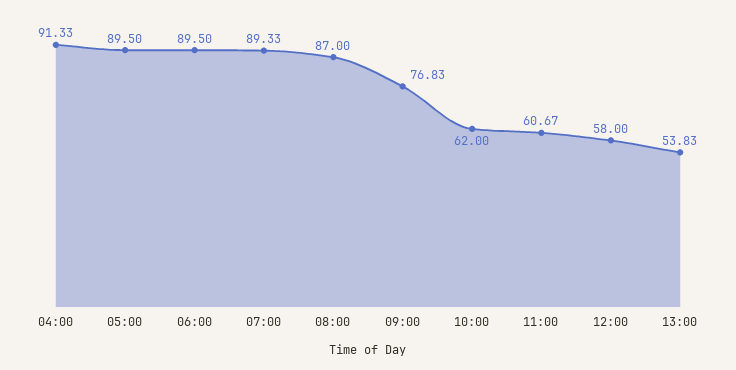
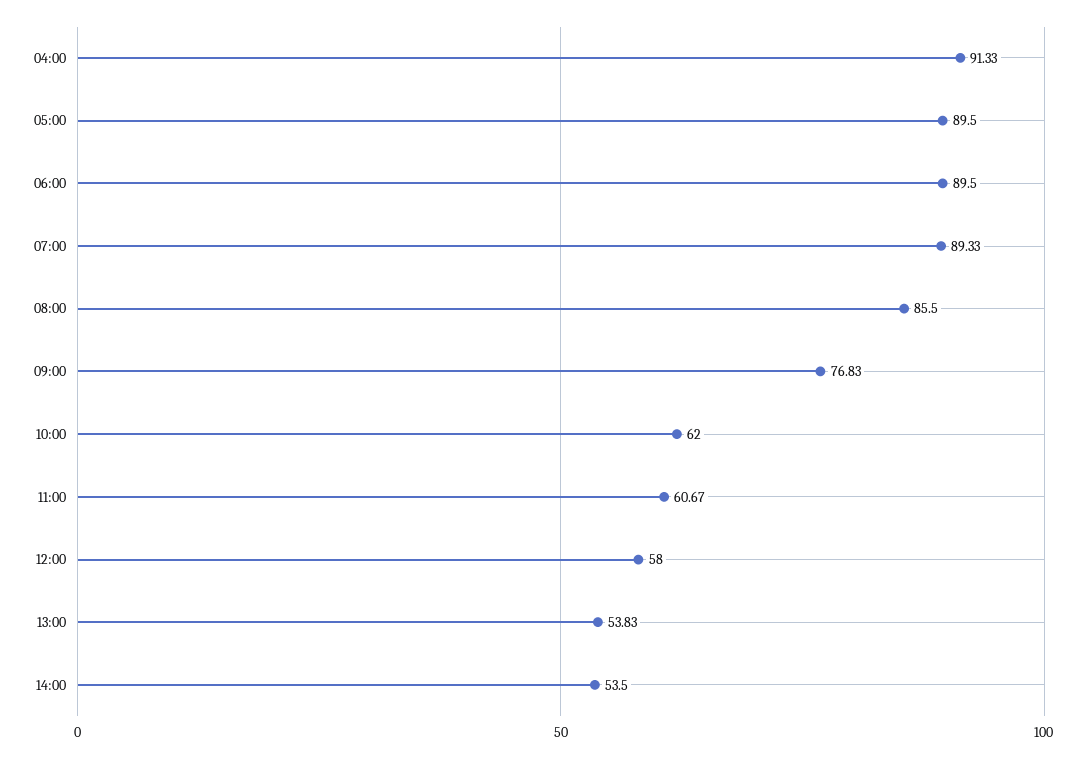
08:00: 87 -> 85.5
14:00: none -> 53.5

